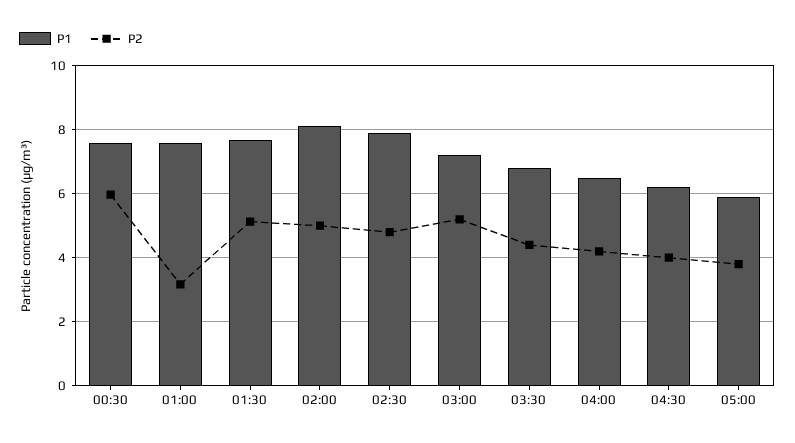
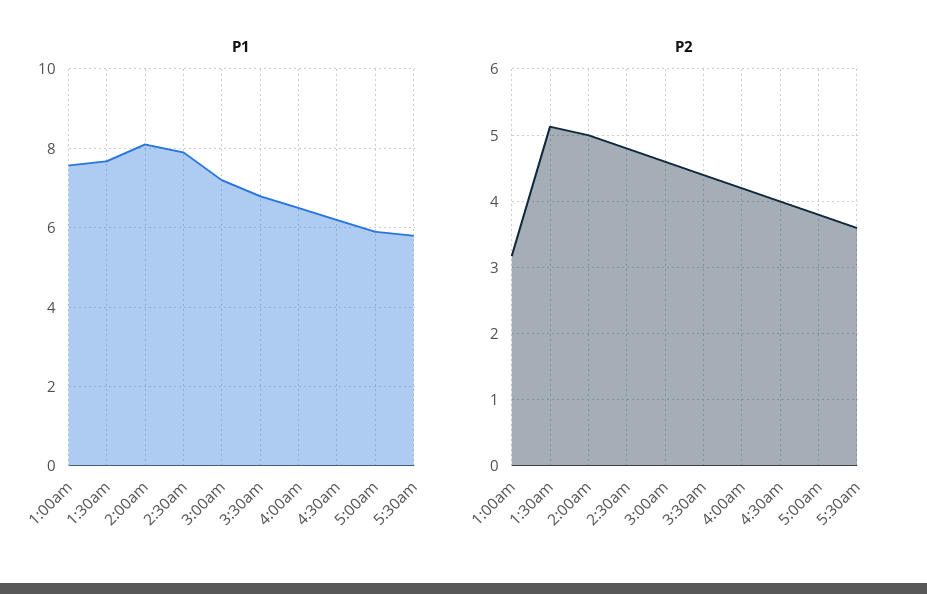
P1, 00:30: 7.6 -> none
P2, 00:30: 6 -> none
P2, 03:00: 5.2 -> 4.6
P1, 5:30am: none -> 5.8
P2, 5:30am: none -> 3.6

